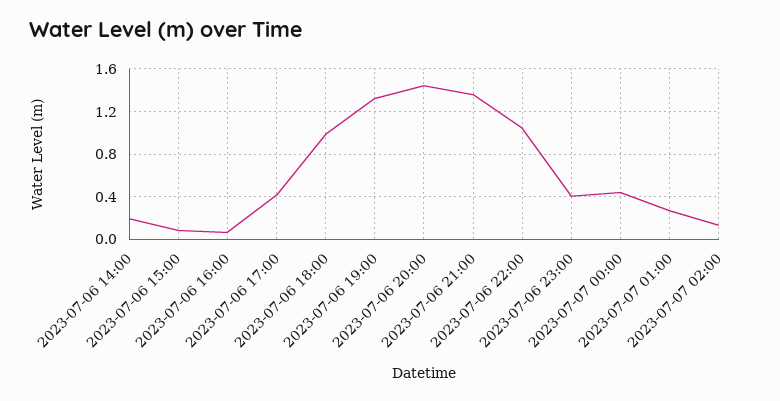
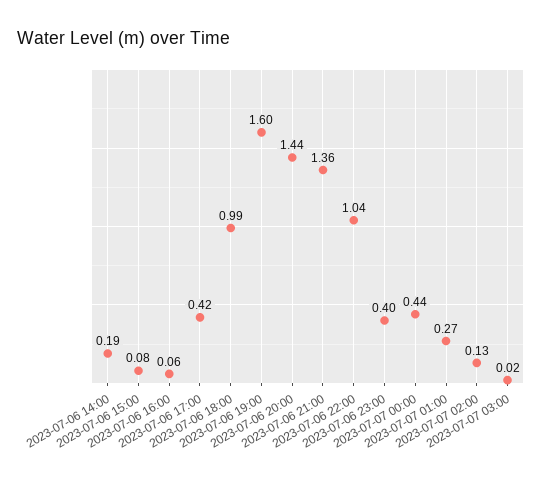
2023-07-06 19:00: 1.3 -> 1.6
2023-07-07 03:00: none -> 0.02

